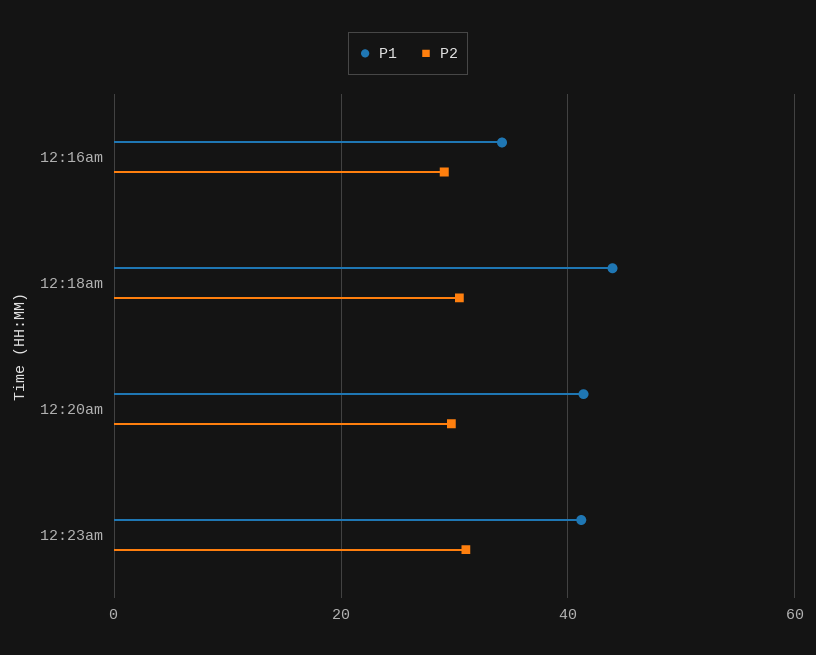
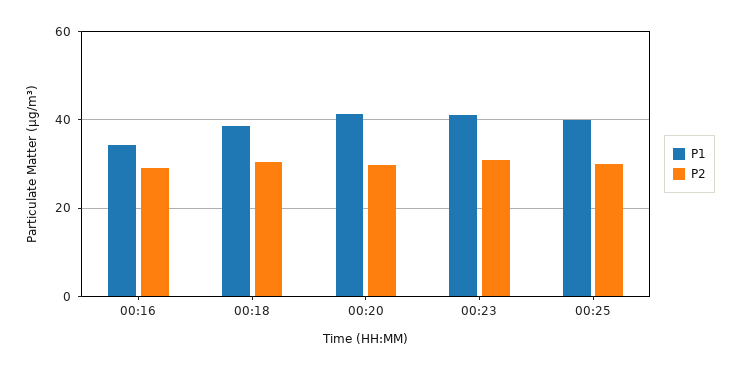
P1, 12:18am: 44 -> 38
P1, 00:25: none -> 40
P2, 00:25: none -> 30

